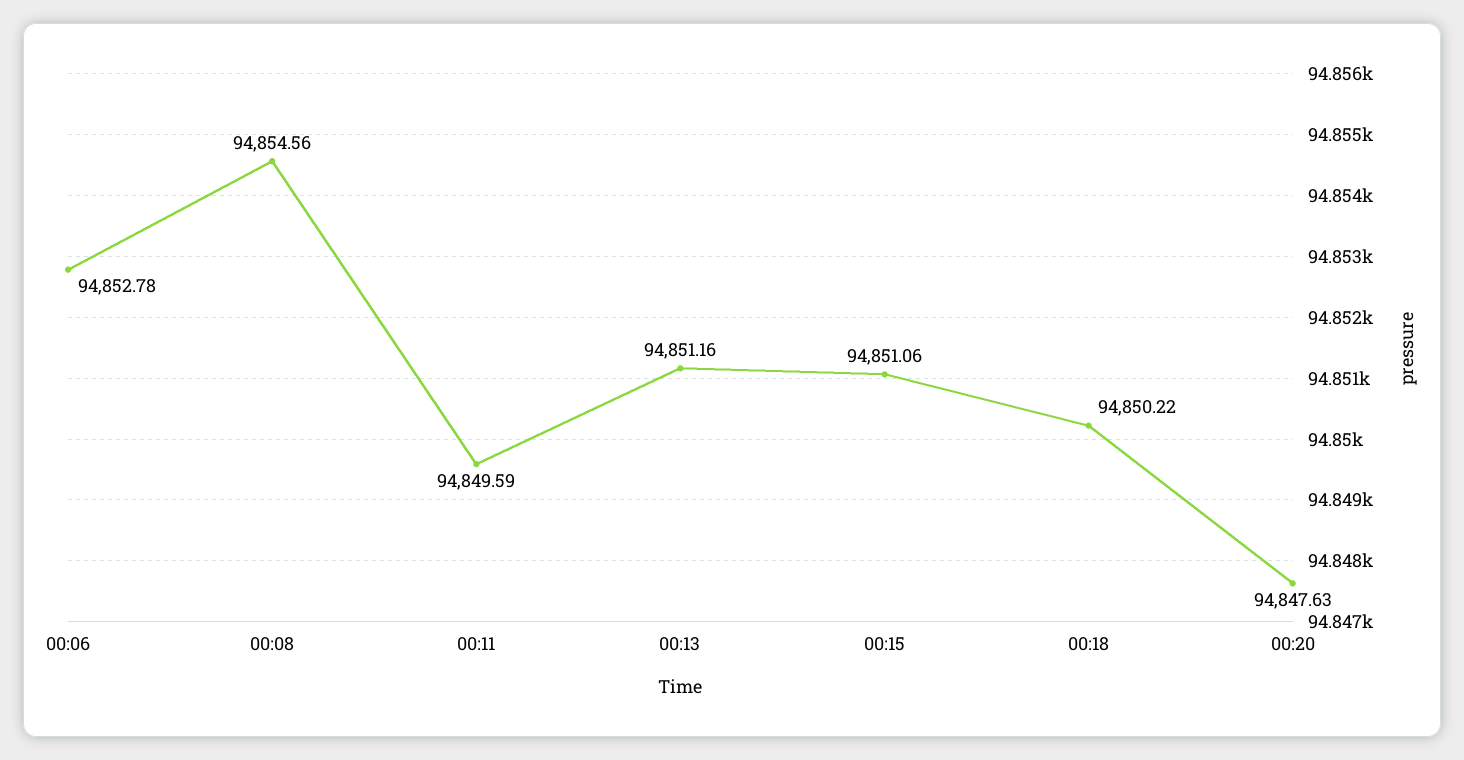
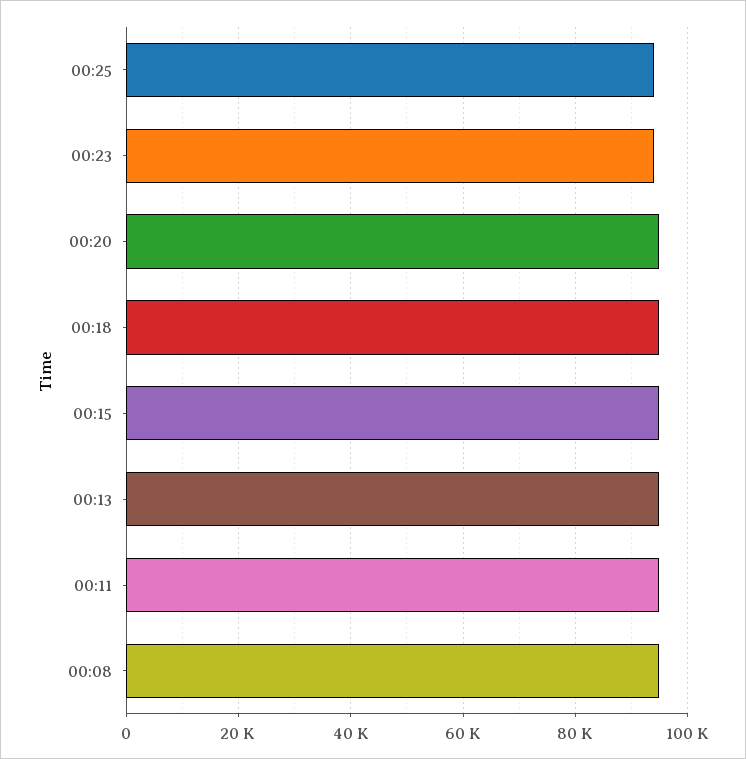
00:06: 94852.78 -> none
00:25: none -> 94000
00:23: none -> 94000

